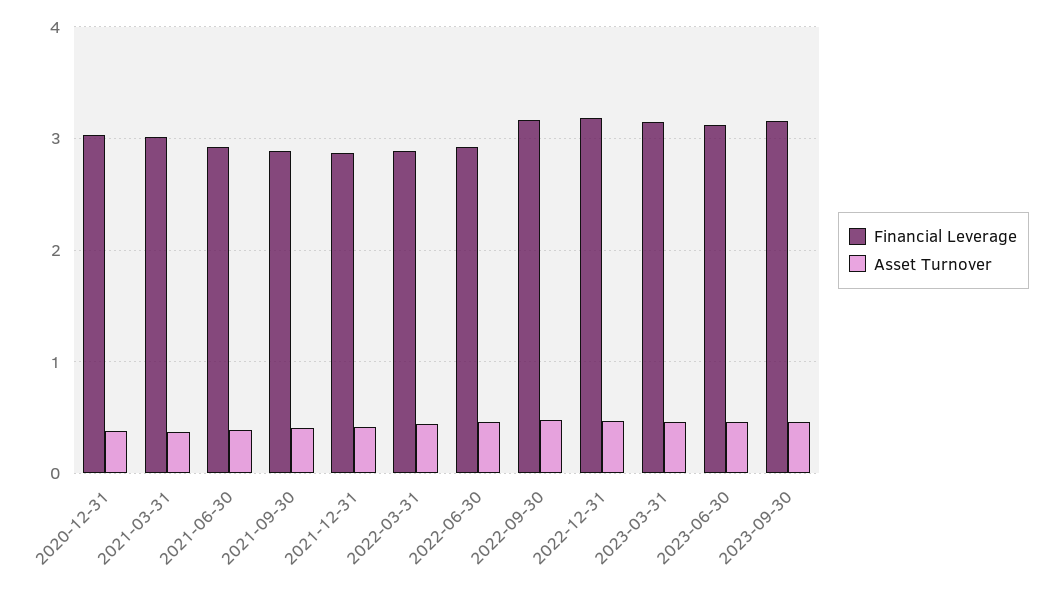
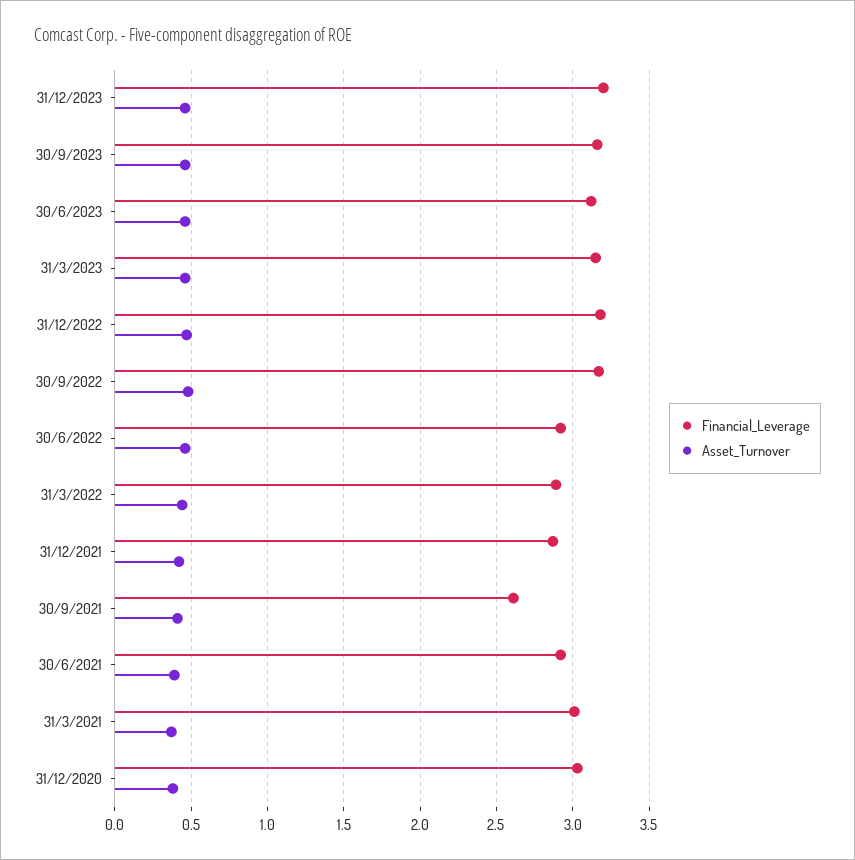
Financial Leverage, 2021-09-30: 2.9 -> 2.6
Financial Leverage, 31/12/2023: none -> 3.2
Asset Turnover, 31/12/2023: none -> 0.45

